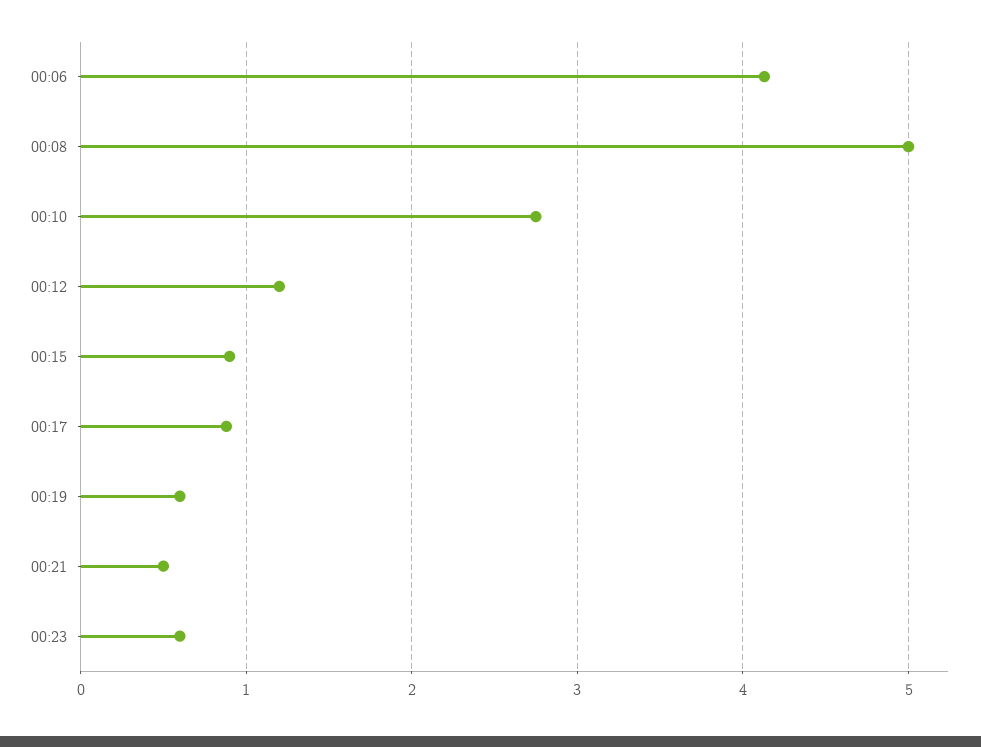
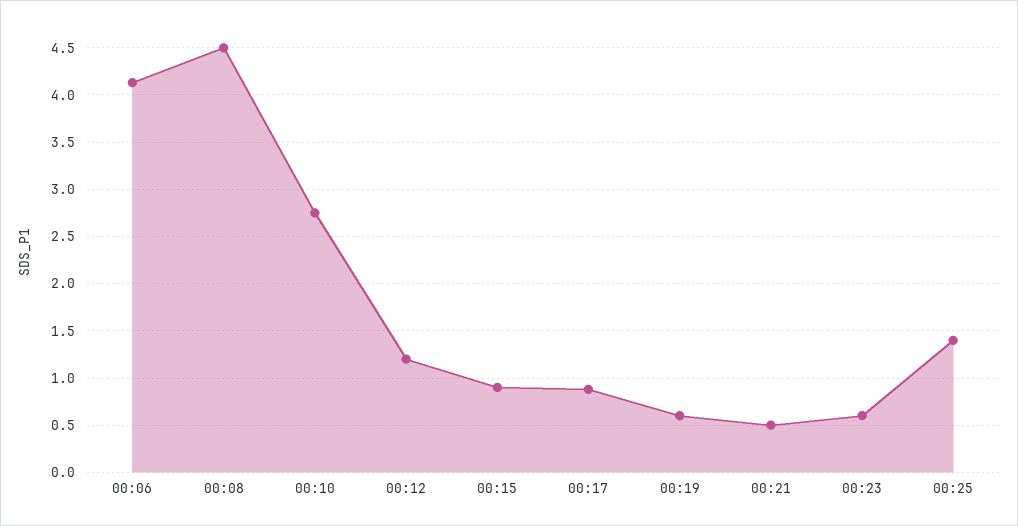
00:08: 5 -> 4.5
00:25: none -> 1.4

